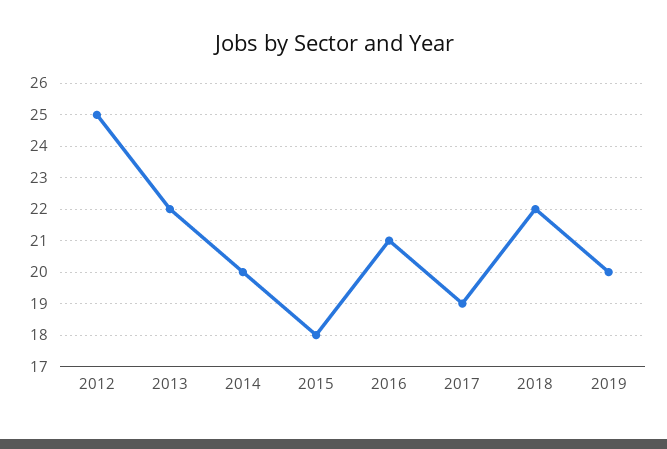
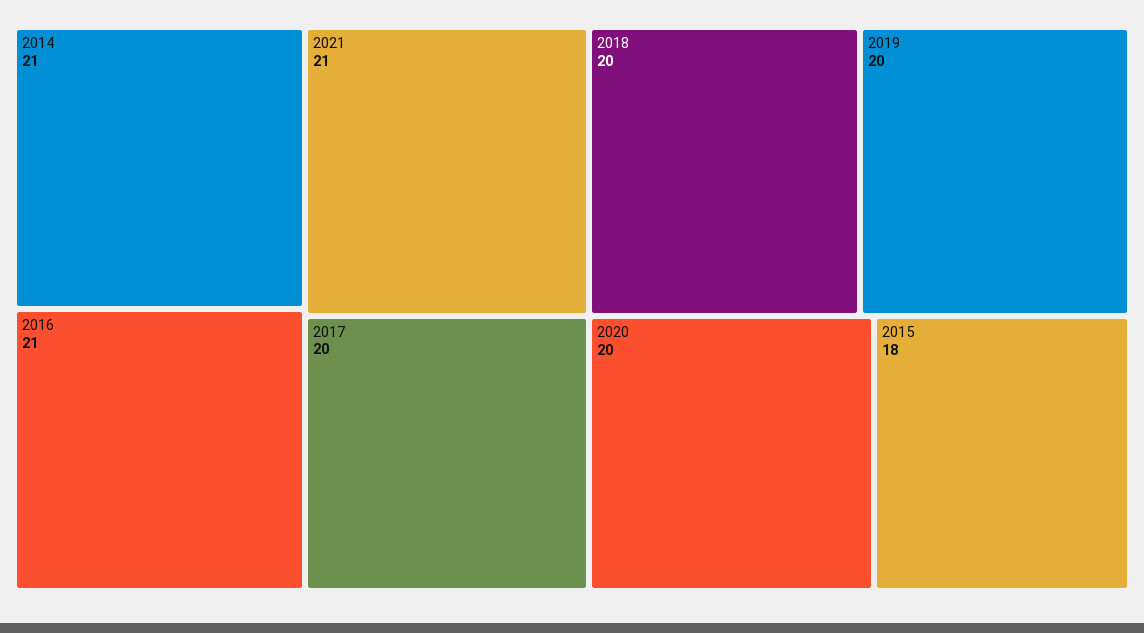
2012: 25 -> none
2013: 22 -> none
2014: 20 -> 21
2017: 19 -> 20
2018: 22 -> 20
2021: none -> 21
2020: none -> 20

